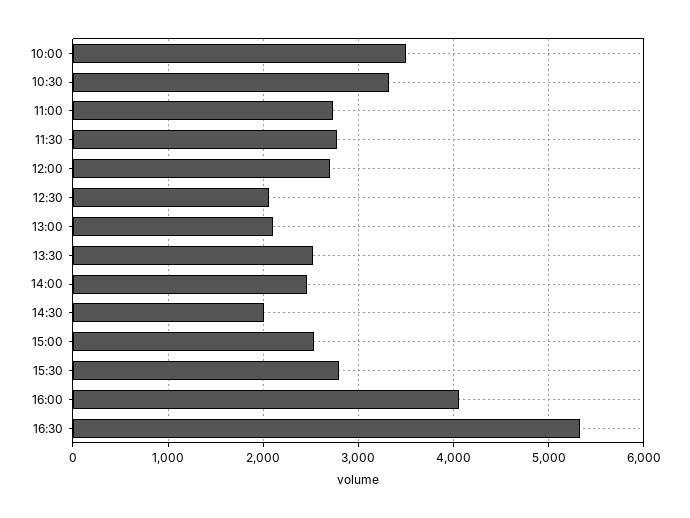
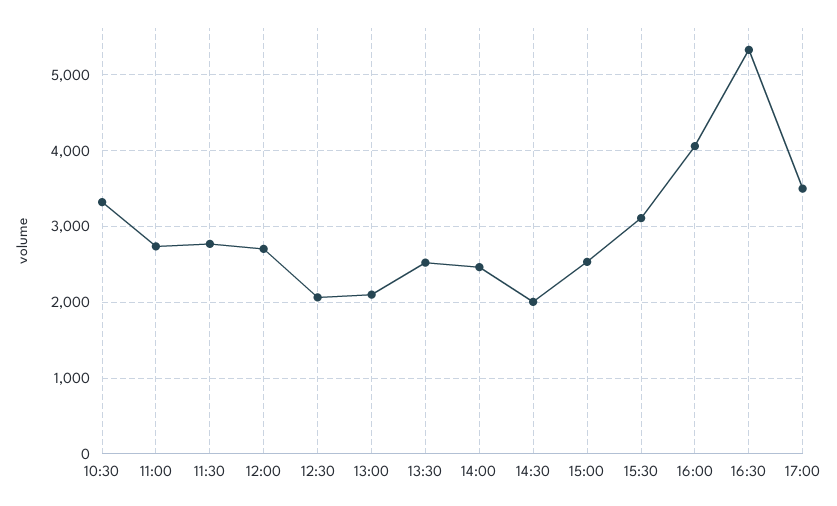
10:00: 3500 -> none
15:30: 2800 -> 3100
17:00: none -> 3500

